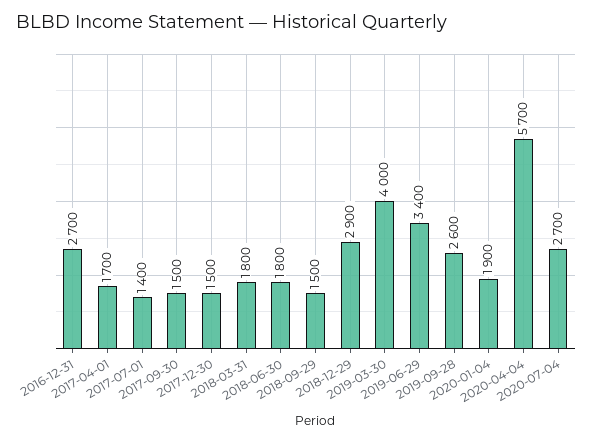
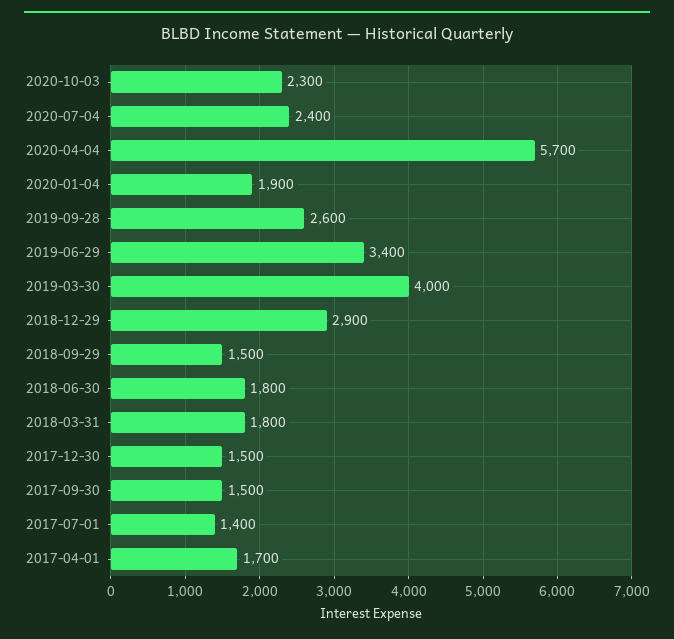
2016-12-31: 2700 -> none
2020-07-04: 2700 -> 2400
2020-10-03: none -> 2300

